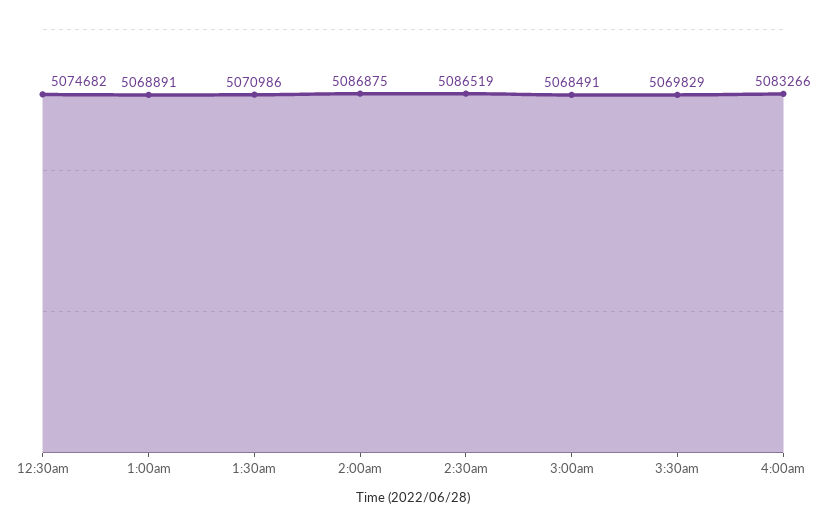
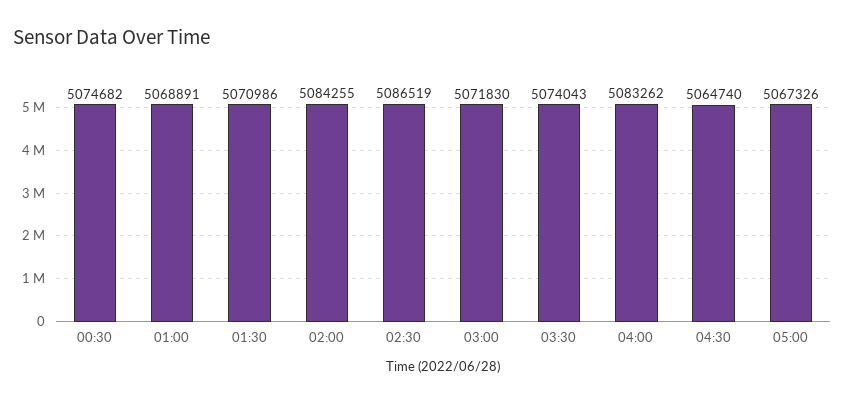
2:00am: 5086875 -> 5084255
3:00am: 5068491 -> 5071830
3:30am: 5069829 -> 5074043
4:00am: 5083266 -> 5083262
04:30: none -> 5064740
05:00: none -> 5067326

